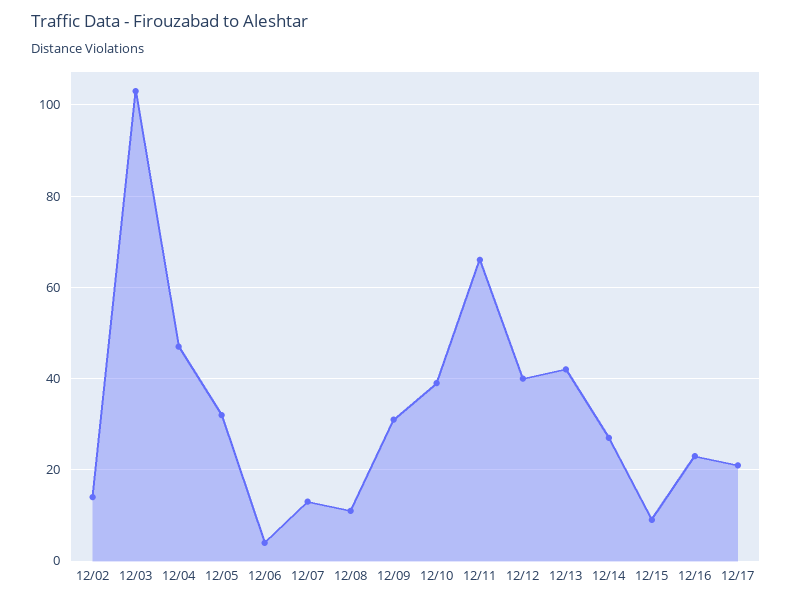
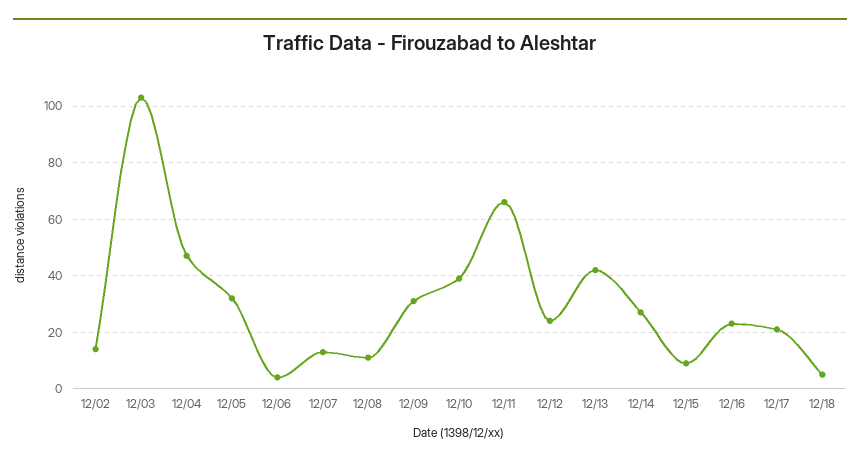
12/12: 40 -> 25
12/18: none -> 5

